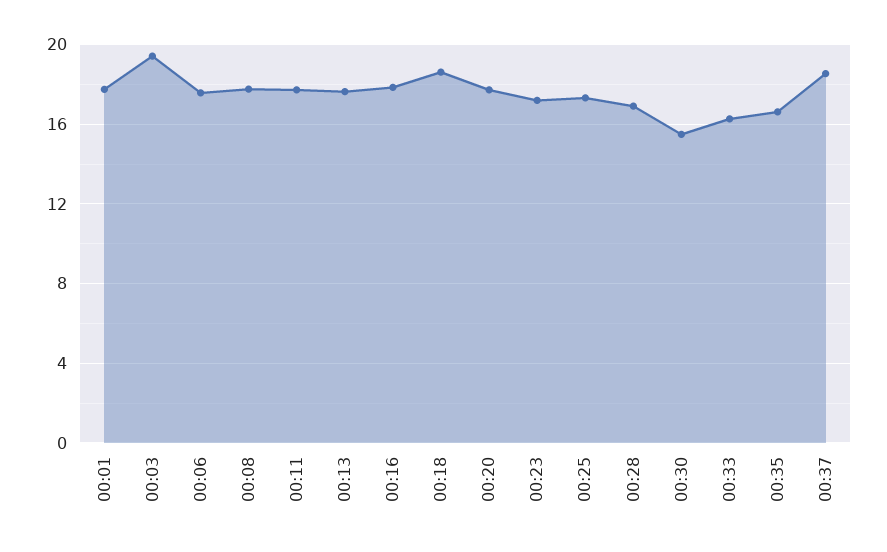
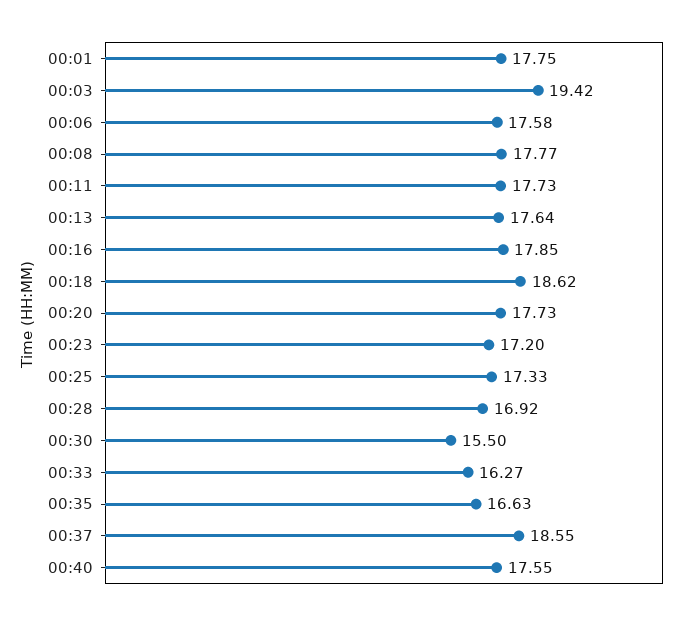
00:40: none -> 17.55

